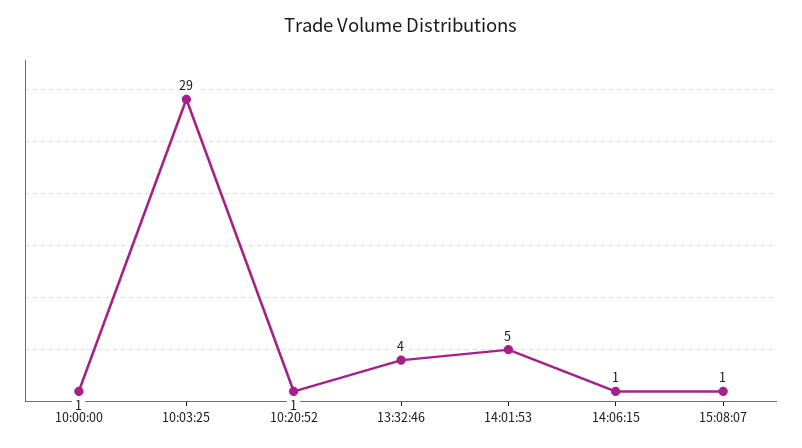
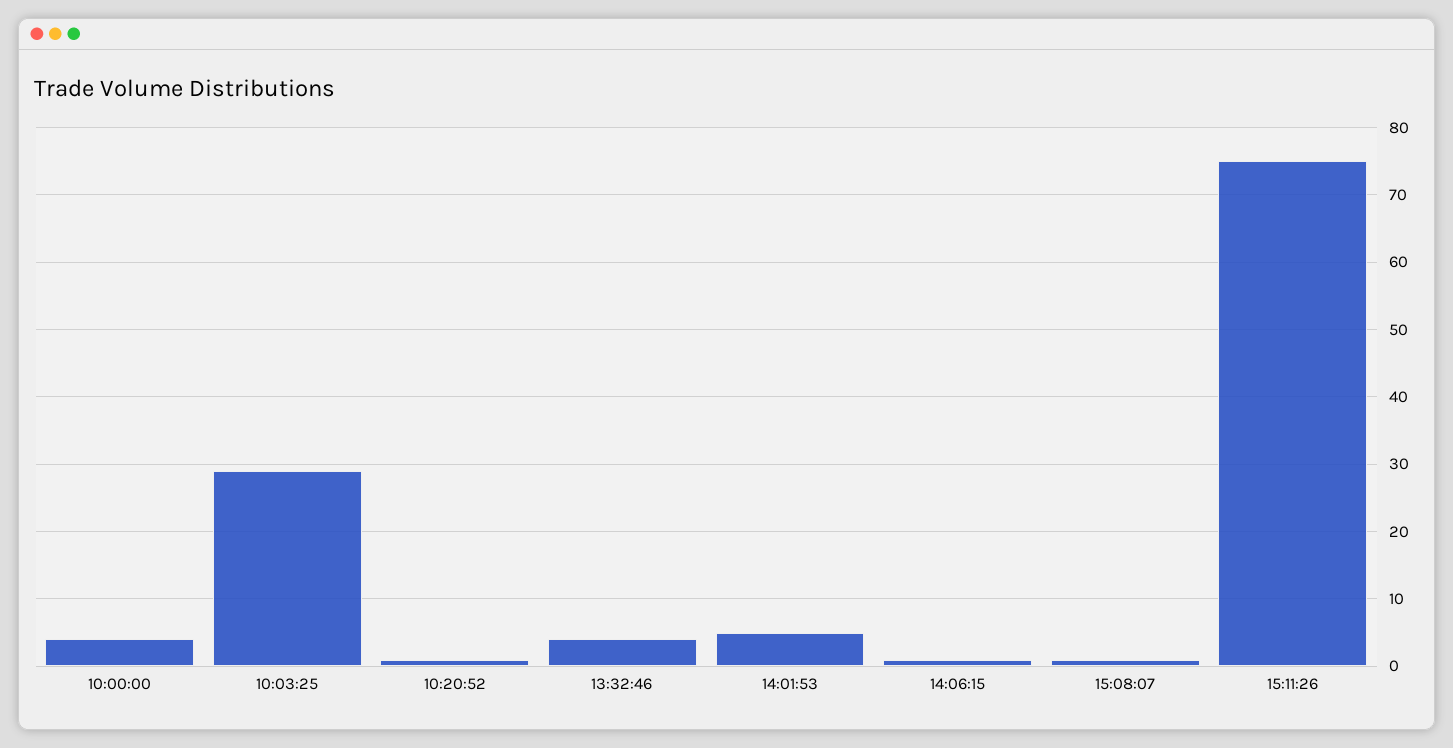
10:00:00: 1 -> 4
15:11:26: none -> 75

